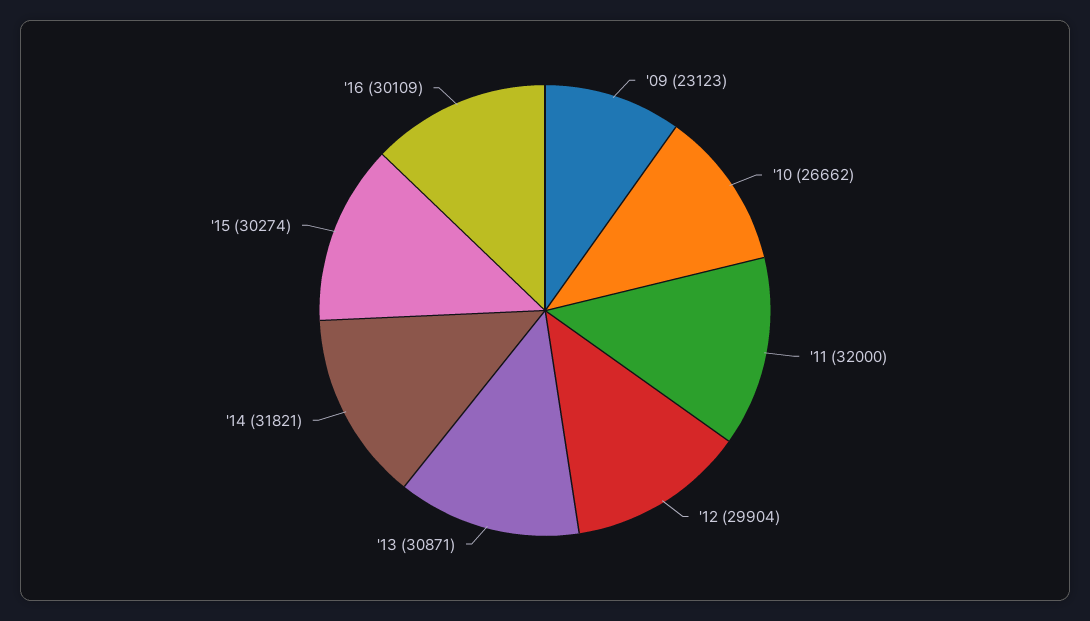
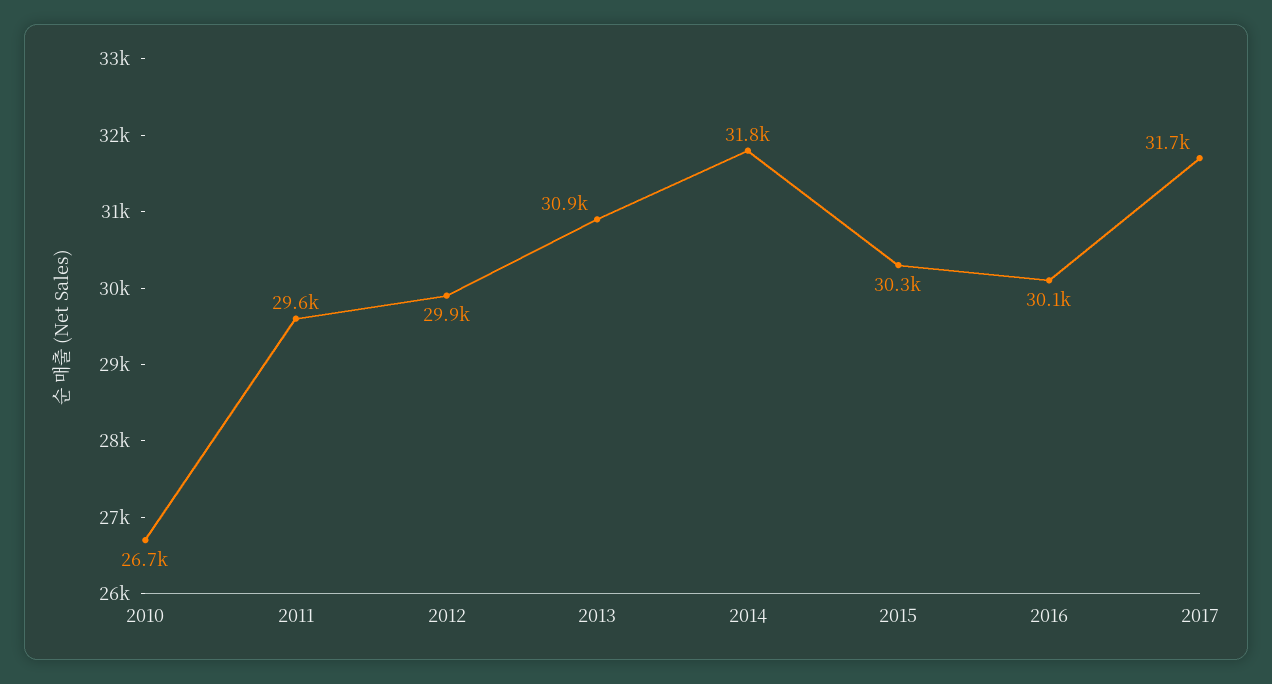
'09: 23123 -> none
'11: 32000 -> 29600
2017: none -> 31700

